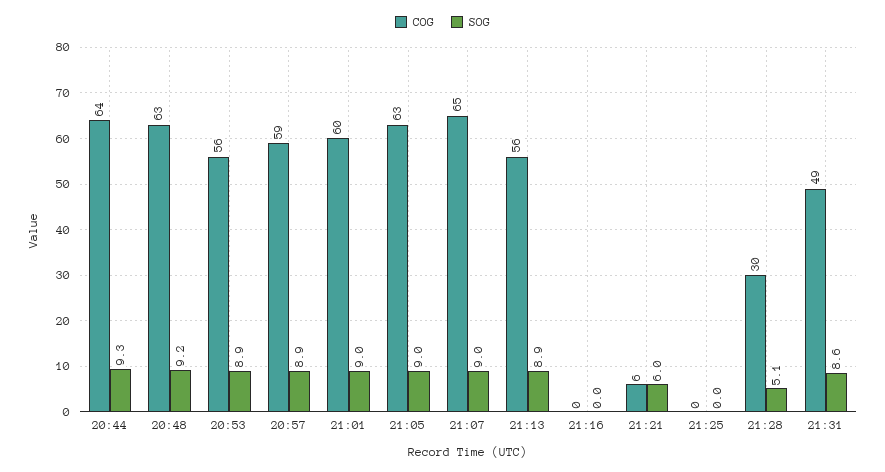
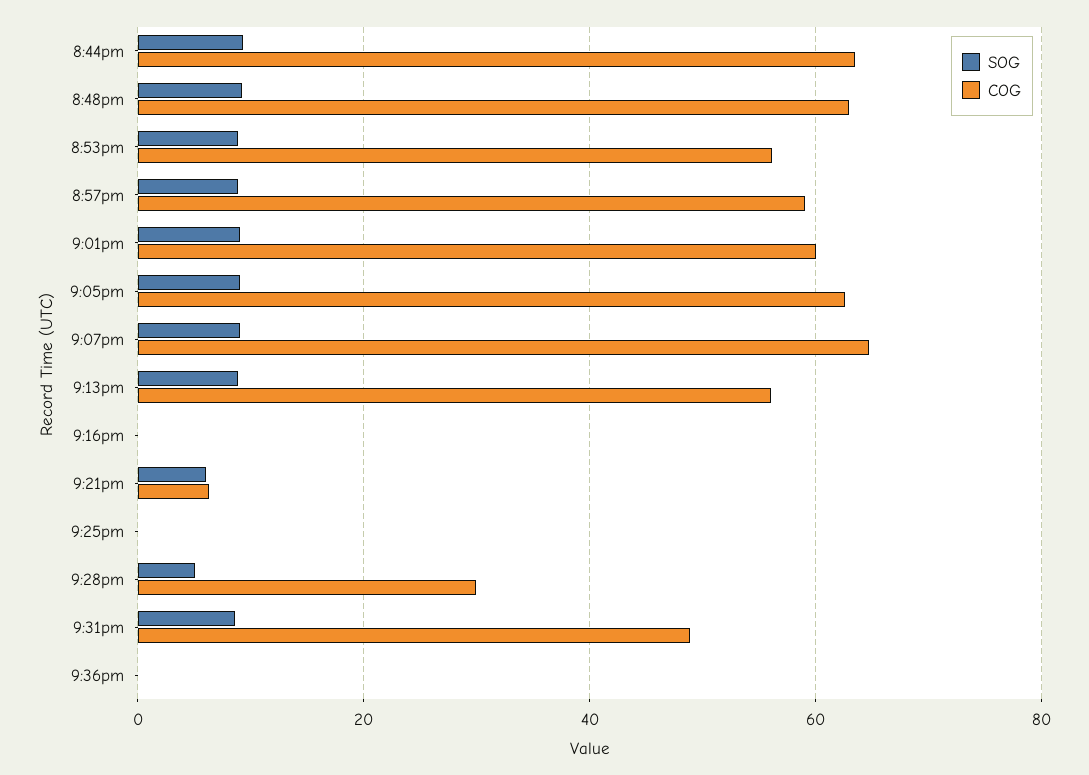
SOG, 9:36pm: none -> 0
COG, 9:36pm: none -> 0

